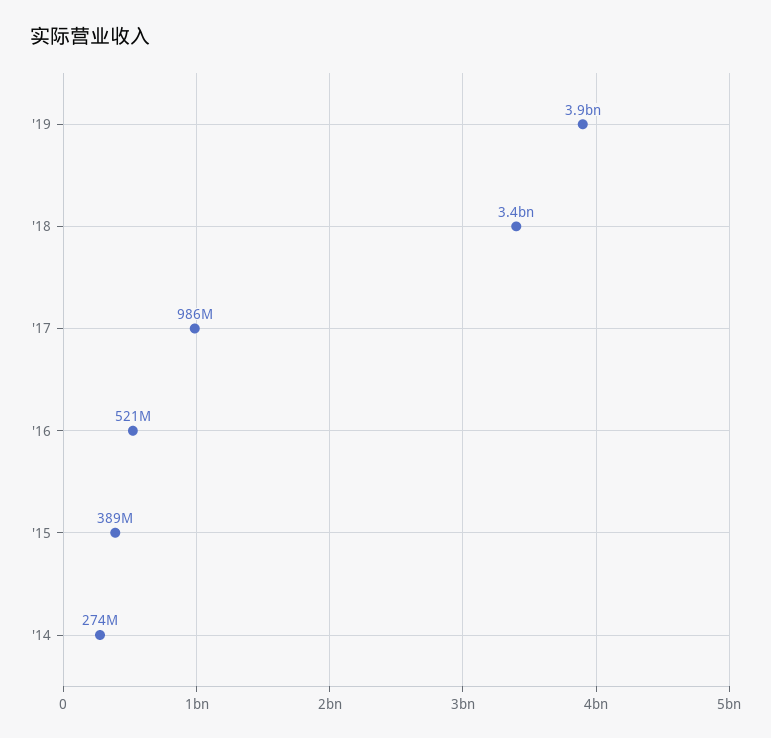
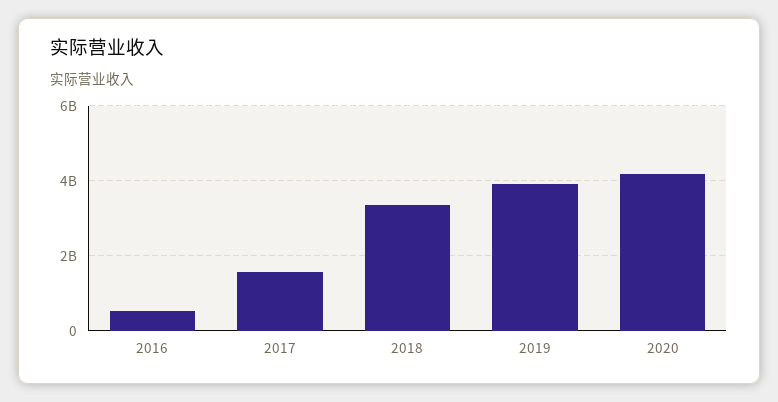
'17: 986000000 -> 1600000000
'15: 389000000 -> none
'14: 274000000 -> none
2020: none -> 4200000000

